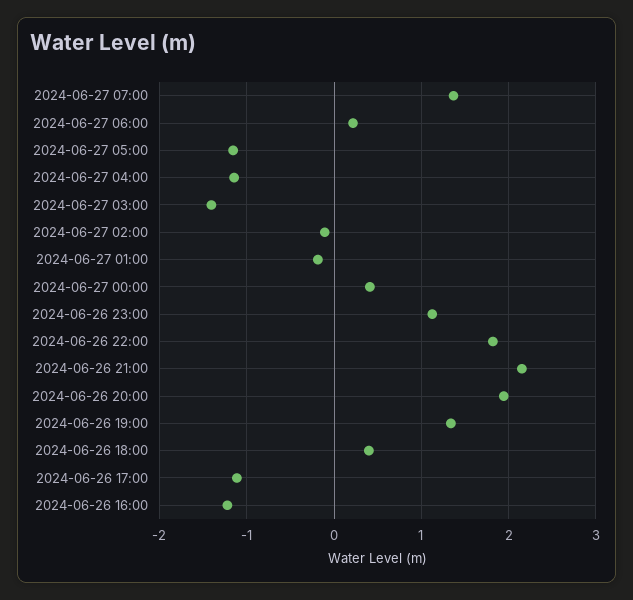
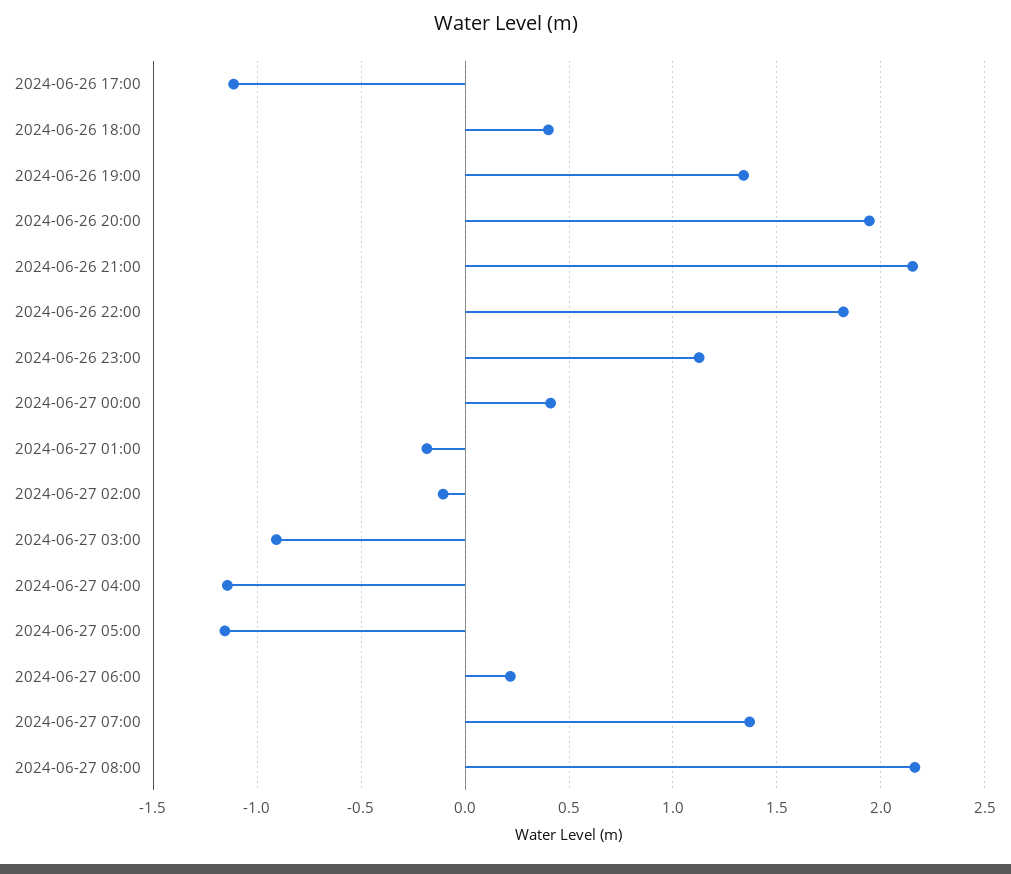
2024-06-27 03:00: -1.4 -> -0.9
2024-06-26 16:00: -1.2 -> none
2024-06-27 08:00: none -> 2.15

